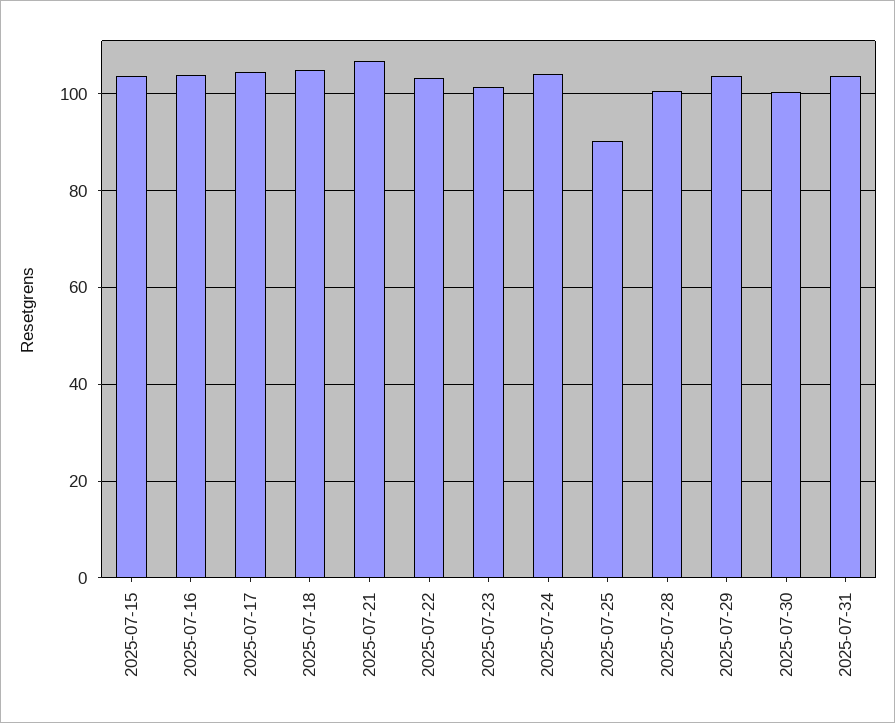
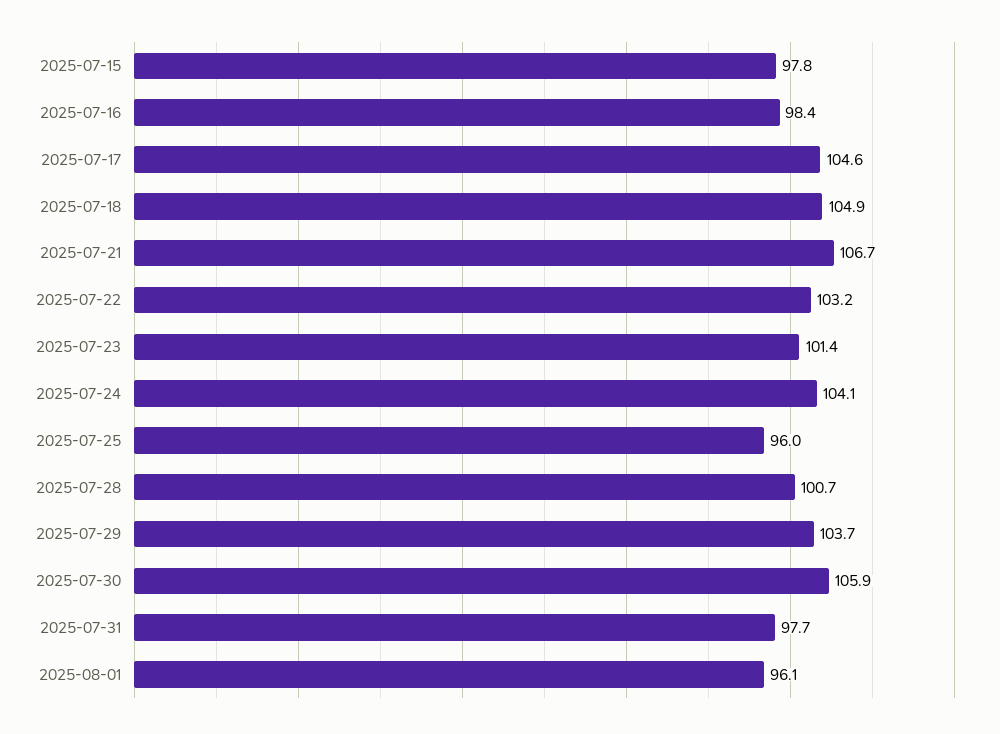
2025-07-15: 104 -> 97.8
2025-07-16: 104 -> 98.4
2025-07-25: 90 -> 96
2025-07-30: 100 -> 105.9
2025-07-31: 104 -> 97.7
2025-08-01: none -> 96.1

